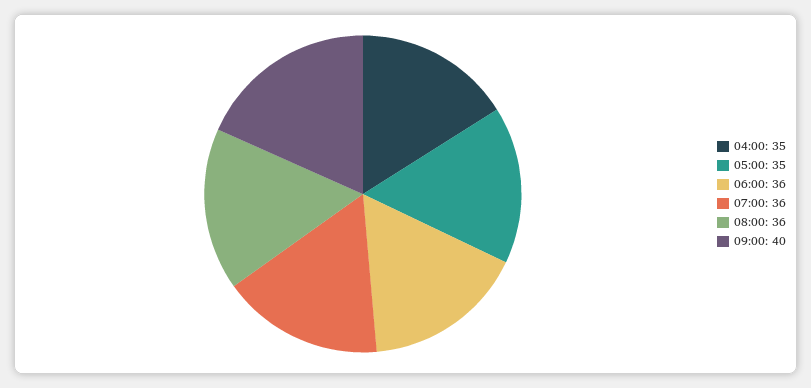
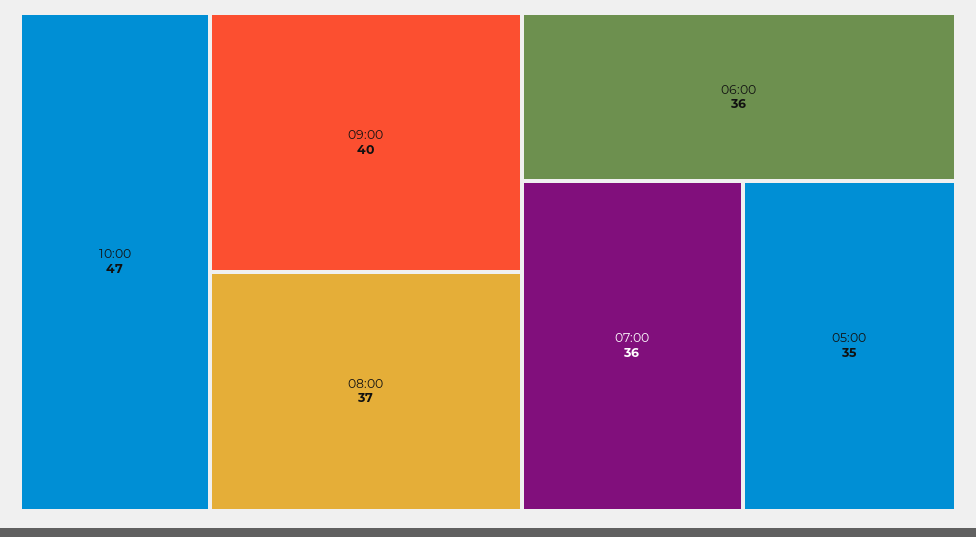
04:00: 35 -> none
08:00: 36 -> 37
10:00: none -> 47

